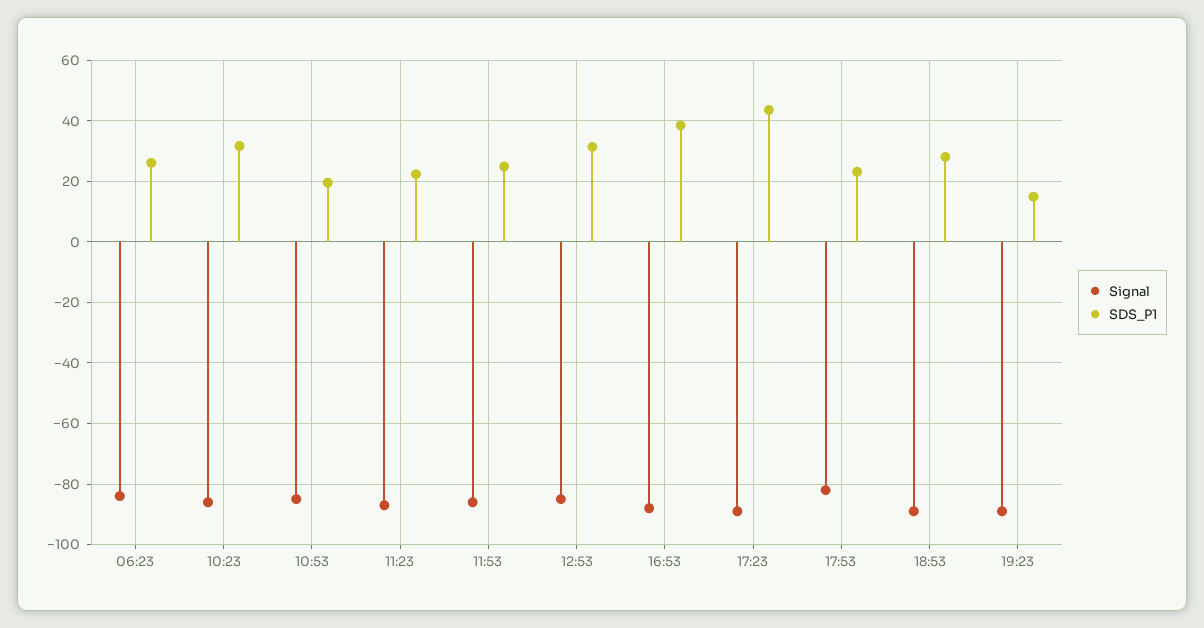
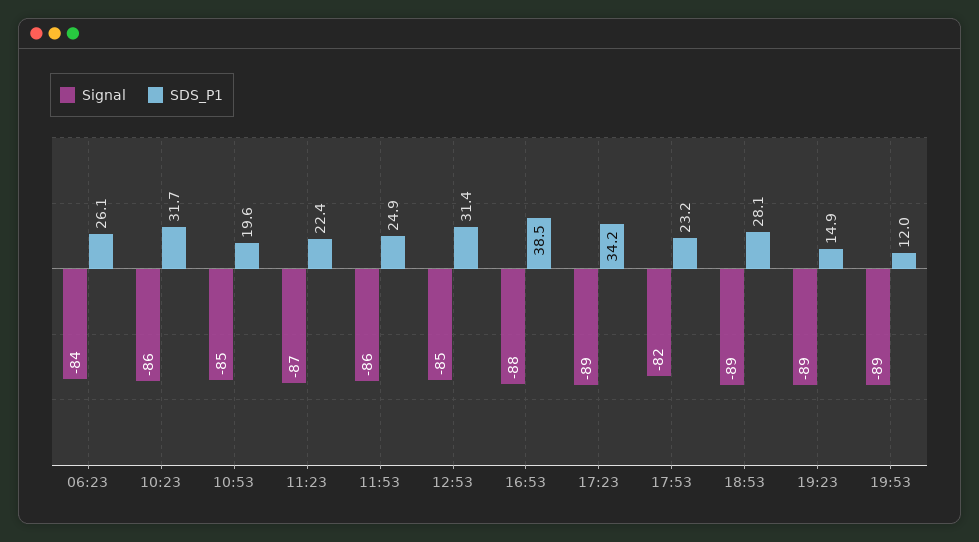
SDS_P1, 17:23: 44 -> 34.2
Signal, 19:53: none -> -89
SDS_P1, 19:53: none -> 12

